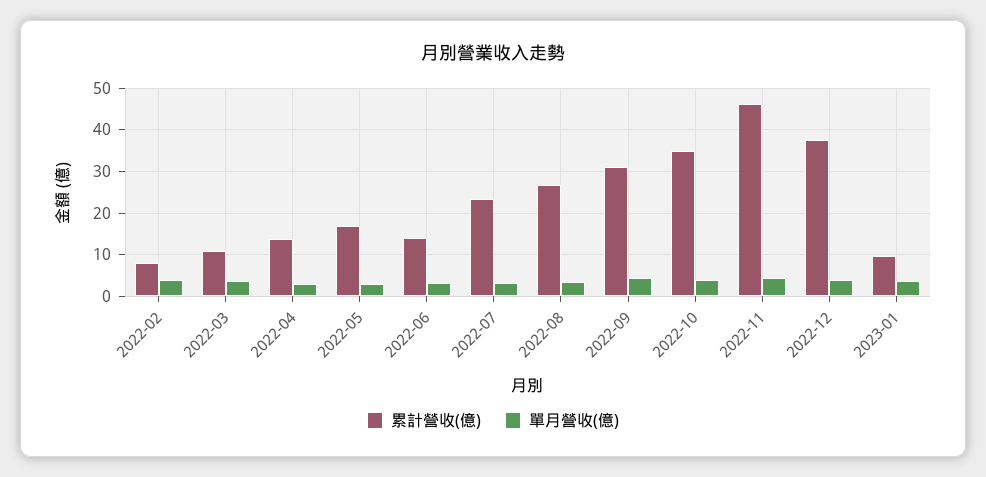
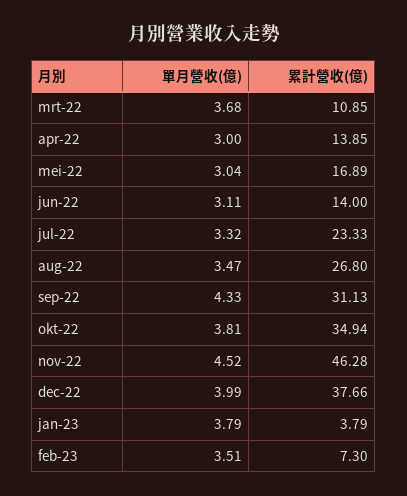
累計營收(億), 2022-02: 8 -> none
單月營收(億), 2022-02: 4 -> none
累計營收(億), 2023-01: 10 -> 3.79
單月營收(億), feb-23: none -> 3.51
累計營收(億), feb-23: none -> 7.3

